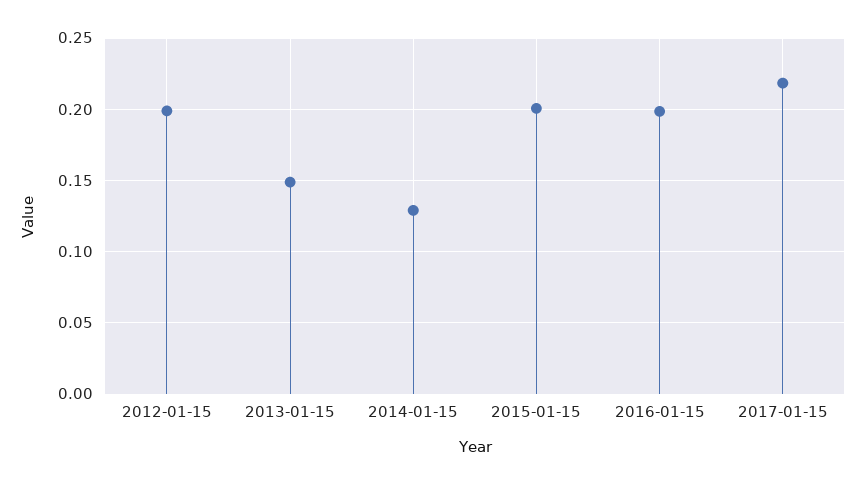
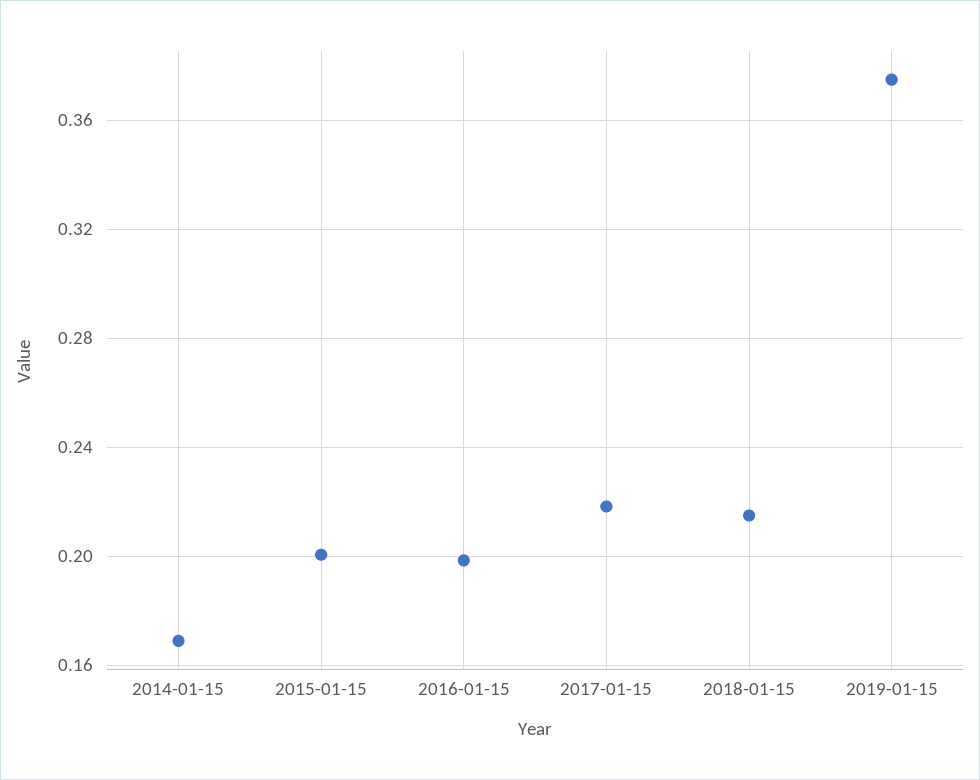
2012-01-15: 0.2 -> none
2013-01-15: 0.15 -> none
2014-01-15: 0.13 -> 0.17
2018-01-15: none -> 0.215
2019-01-15: none -> 0.375

